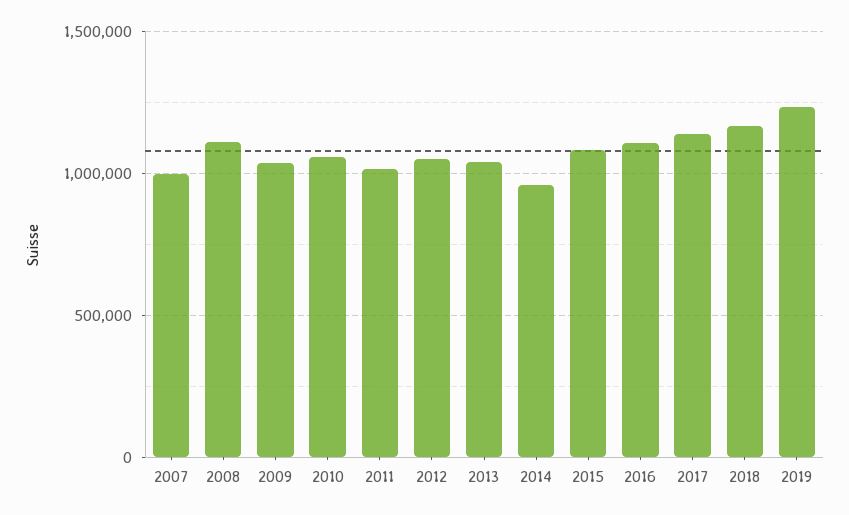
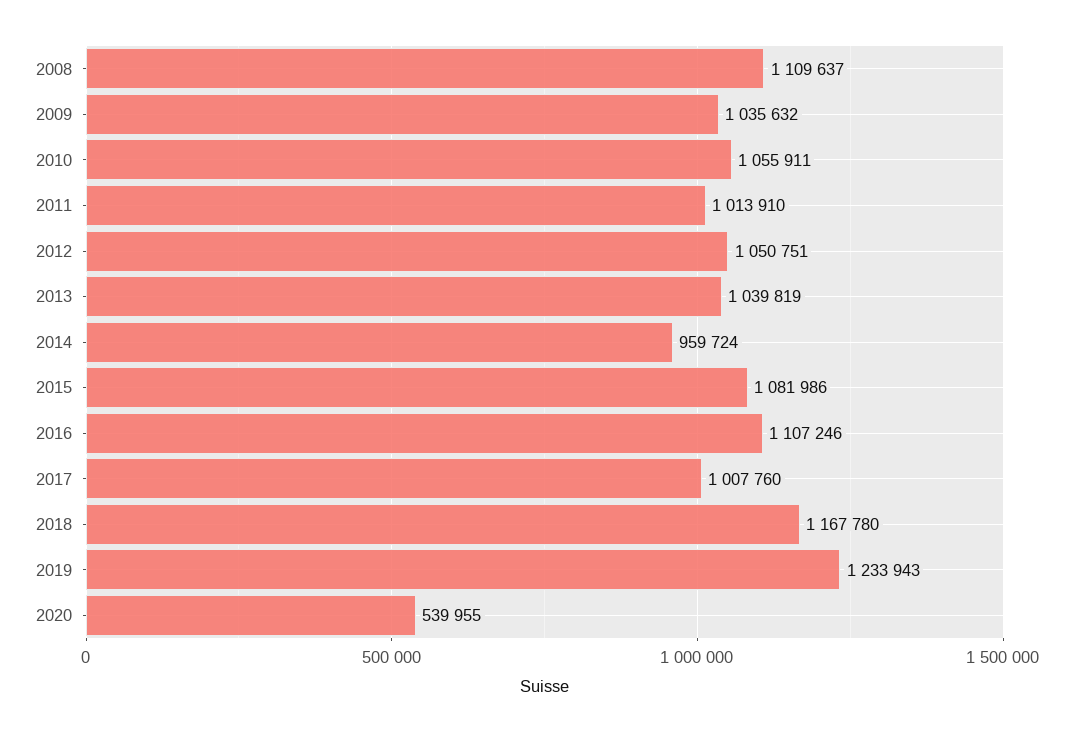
2007: 1000000 -> none
2017: 1150000 -> 1007760
2020: none -> 539955

